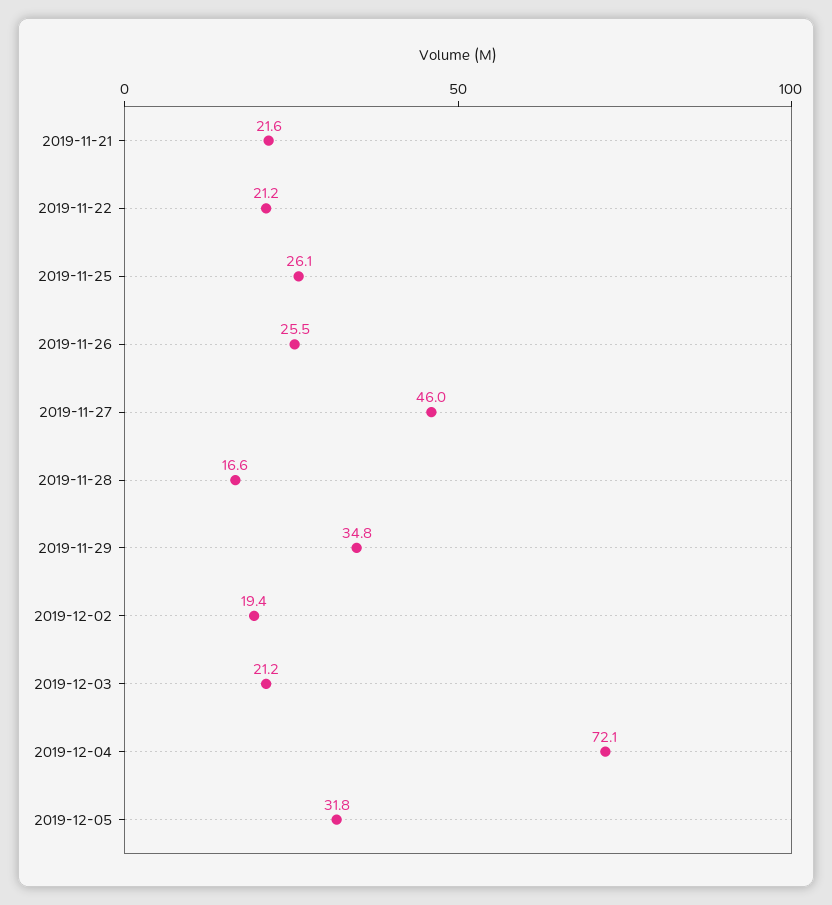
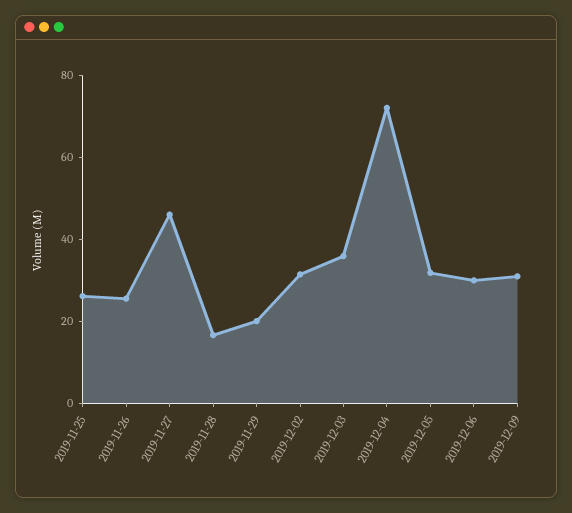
2019-11-21: 21.6 -> none
2019-11-22: 21.2 -> none
2019-11-29: 34.8 -> 20
2019-12-02: 19.4 -> 30
2019-12-03: 21.2 -> 35
2019-12-06: none -> 30
2019-12-09: none -> 30

